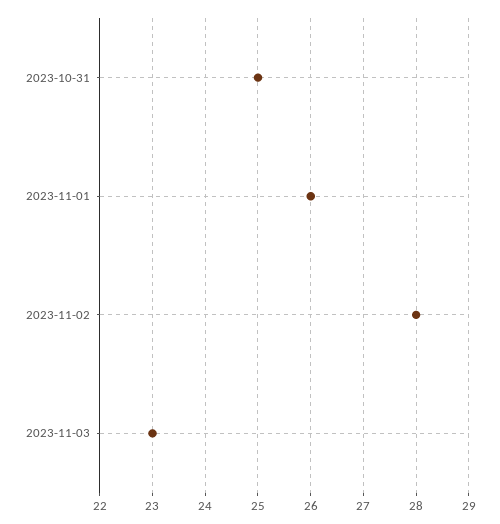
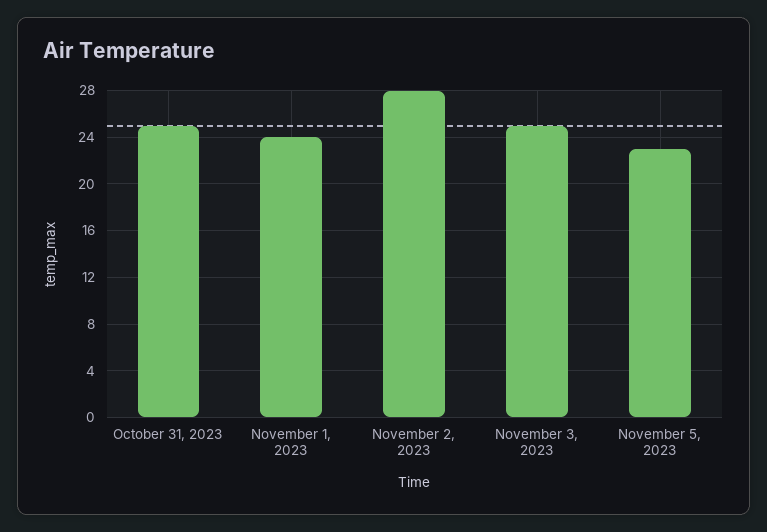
2023-11-01: 26 -> 24
2023-11-03: 23 -> 25
November 5, 2023: none -> 23

